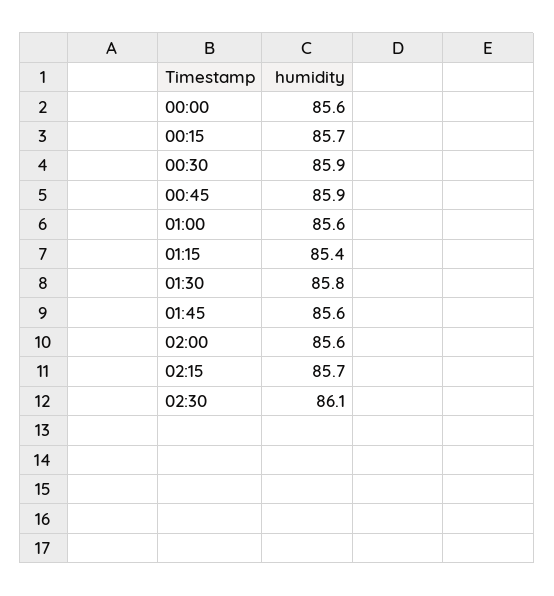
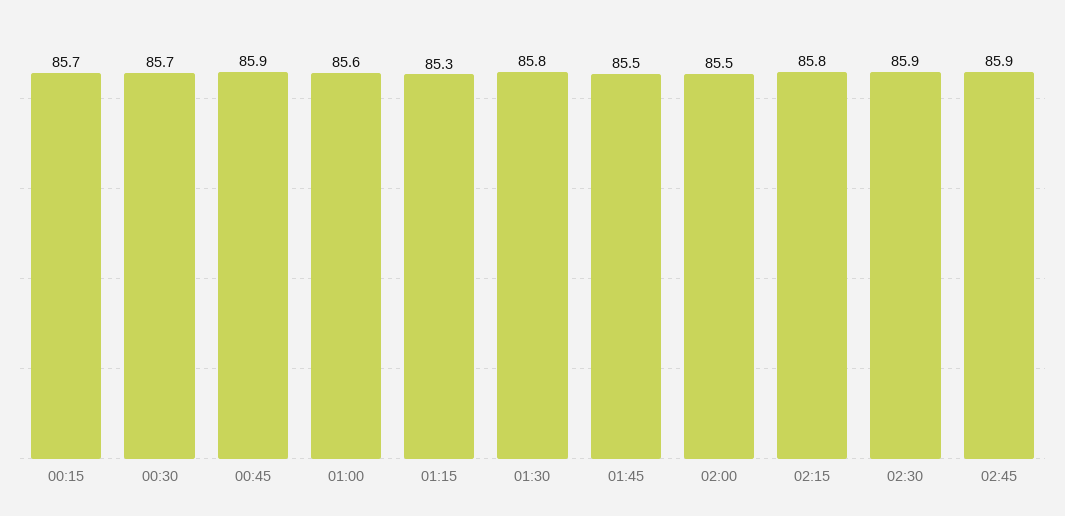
00:00: 85.6 -> none
00:30: 85.9 -> 85.7
01:15: 85.4 -> 85.3
01:45: 85.6 -> 85.5
02:00: 85.6 -> 85.5
02:15: 85.7 -> 85.8
02:30: 86.1 -> 85.9
02:45: none -> 85.9

